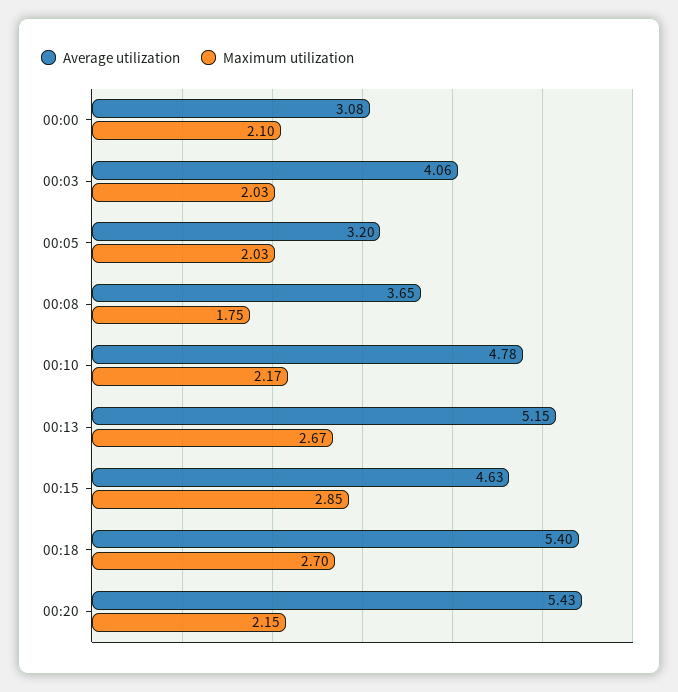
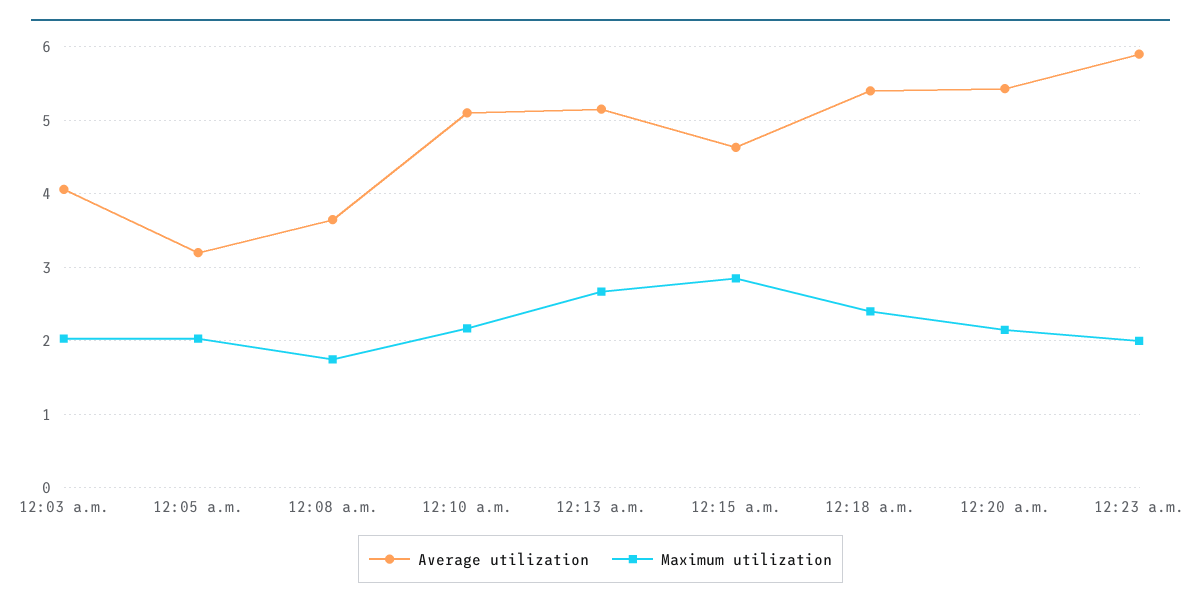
Average utilization, 00:00: 3.08 -> none
Maximum utilization, 00:00: 2.1 -> none
Average utilization, 00:10: 4.78 -> 5.1
Maximum utilization, 00:18: 2.7 -> 2.4
Average utilization, 12:23 a.m.: none -> 5.9
Maximum utilization, 12:23 a.m.: none -> 2

